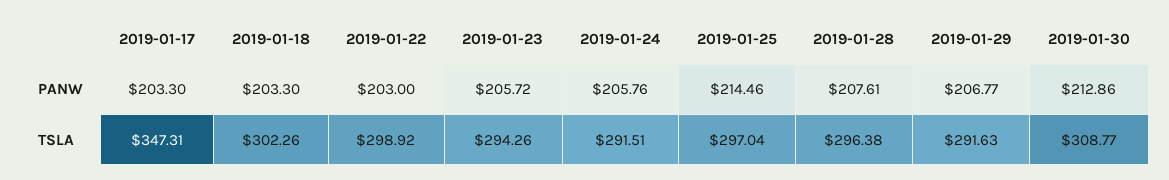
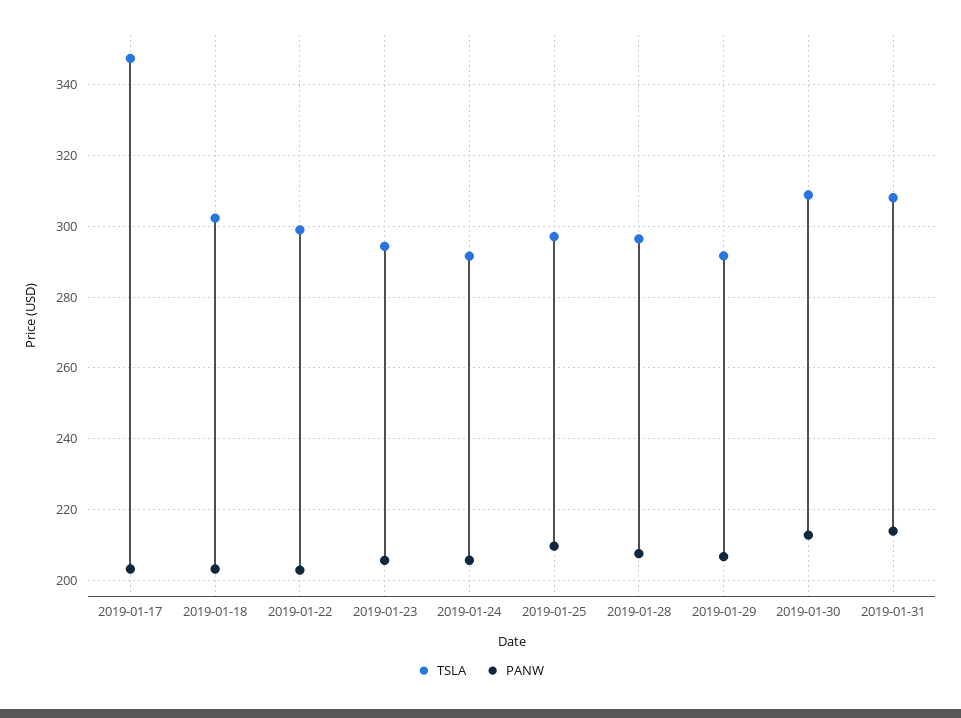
PANW, 2019-01-25: 214.46 -> 210
TSLA, 2019-01-31: none -> 308
PANW, 2019-01-31: none -> 214

